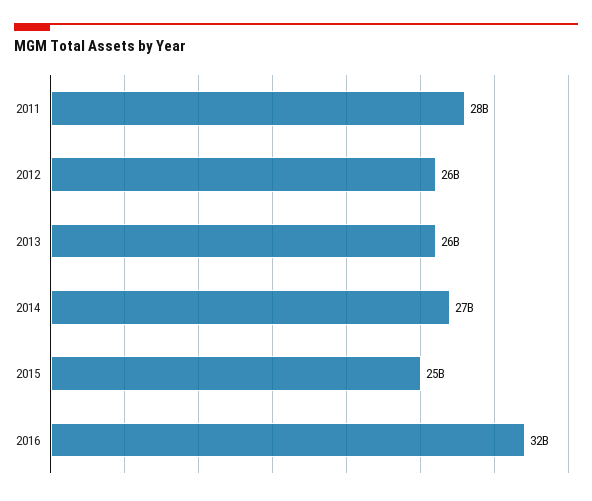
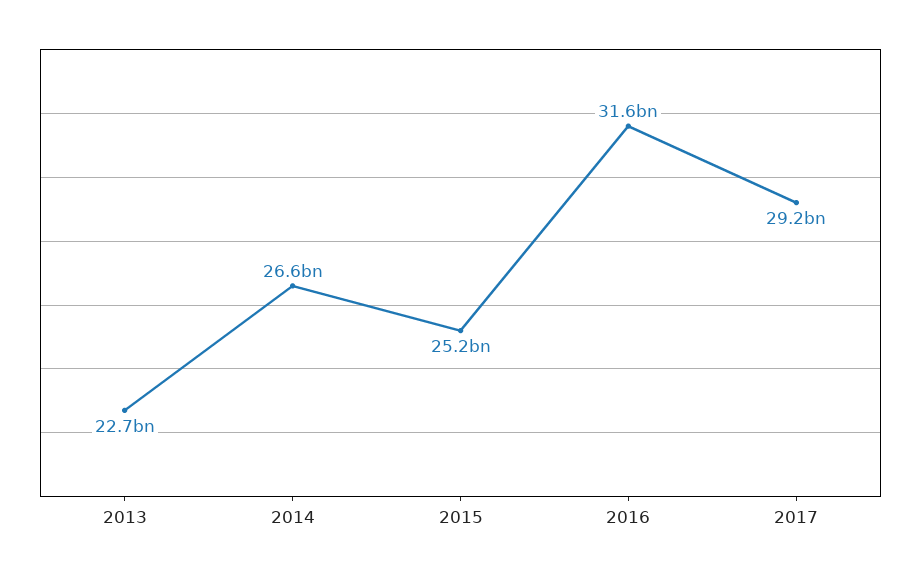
2011: 28000000000 -> none
2012: 26000000000 -> none
2013: 26000000000 -> 22700000000
2017: none -> 29200000000

